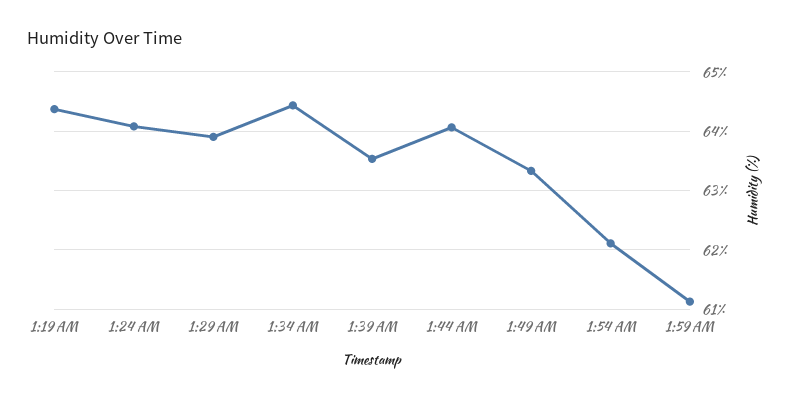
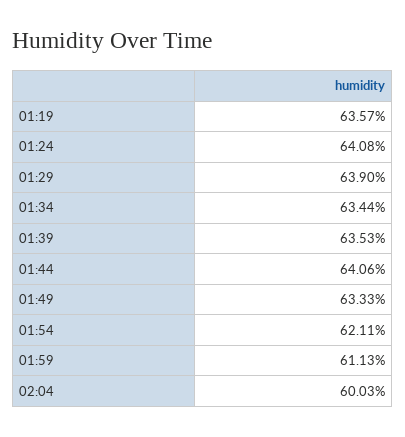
1:19 AM: 64.4 -> 63.57
1:34 AM: 64.4 -> 63.44
02:04: none -> 60.03

